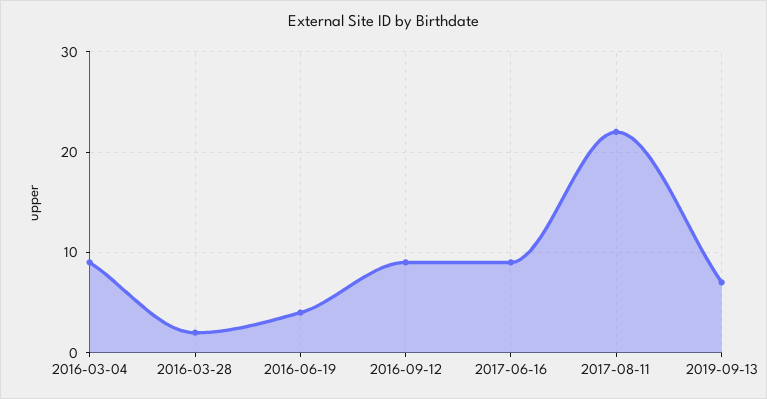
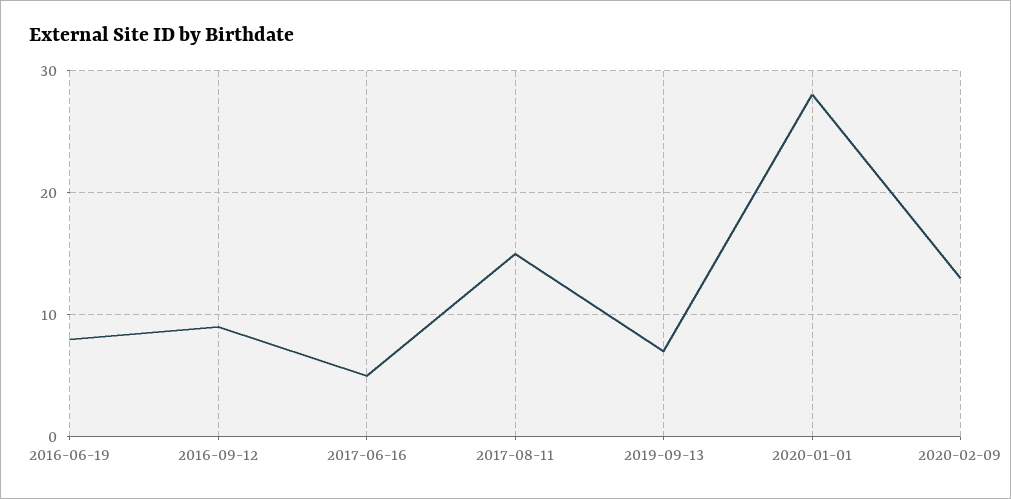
2016-03-04: 9 -> none
2016-03-28: 2 -> none
2016-06-19: 4 -> 8
2017-06-16: 9 -> 5
2017-08-11: 22 -> 15
2020-01-01: none -> 28
2020-02-09: none -> 13

